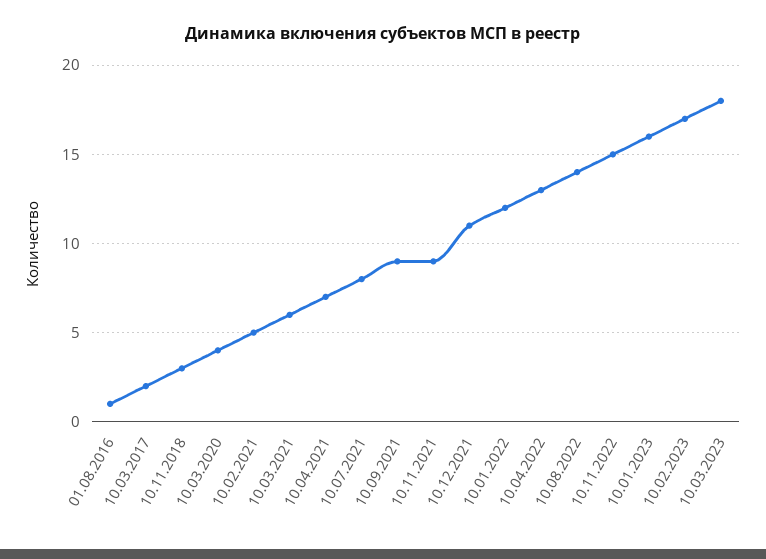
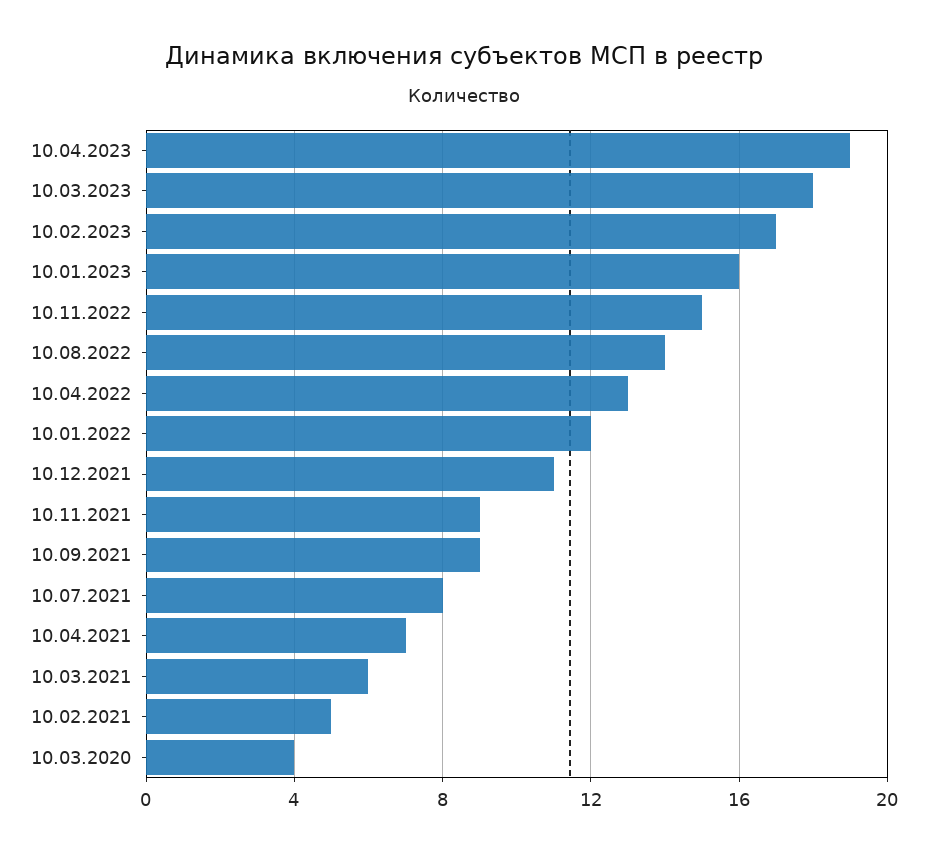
01.08.2016: 1 -> none
10.03.2017: 2 -> none
10.11.2018: 3 -> none
10.04.2023: none -> 19

